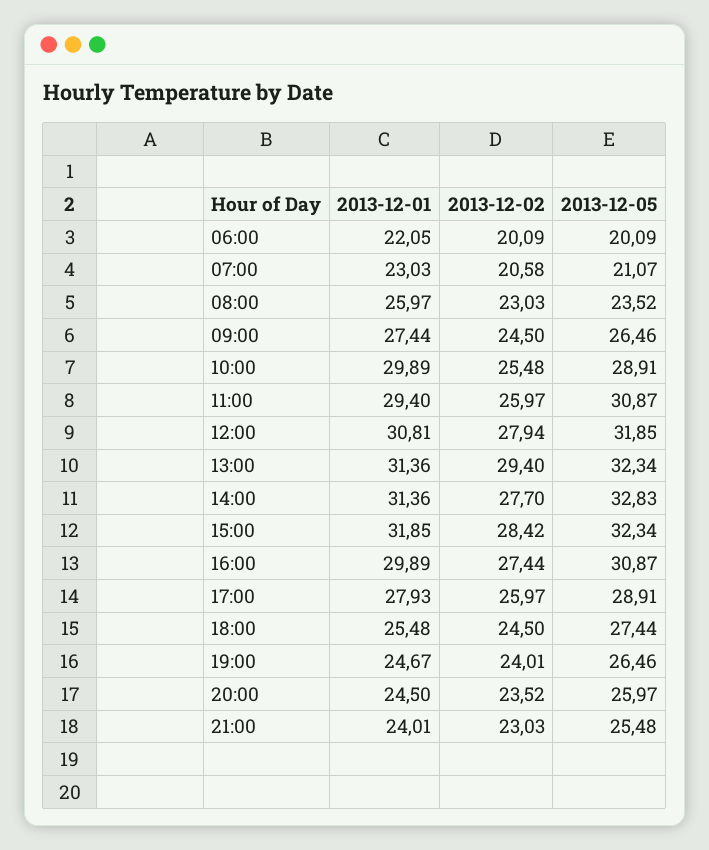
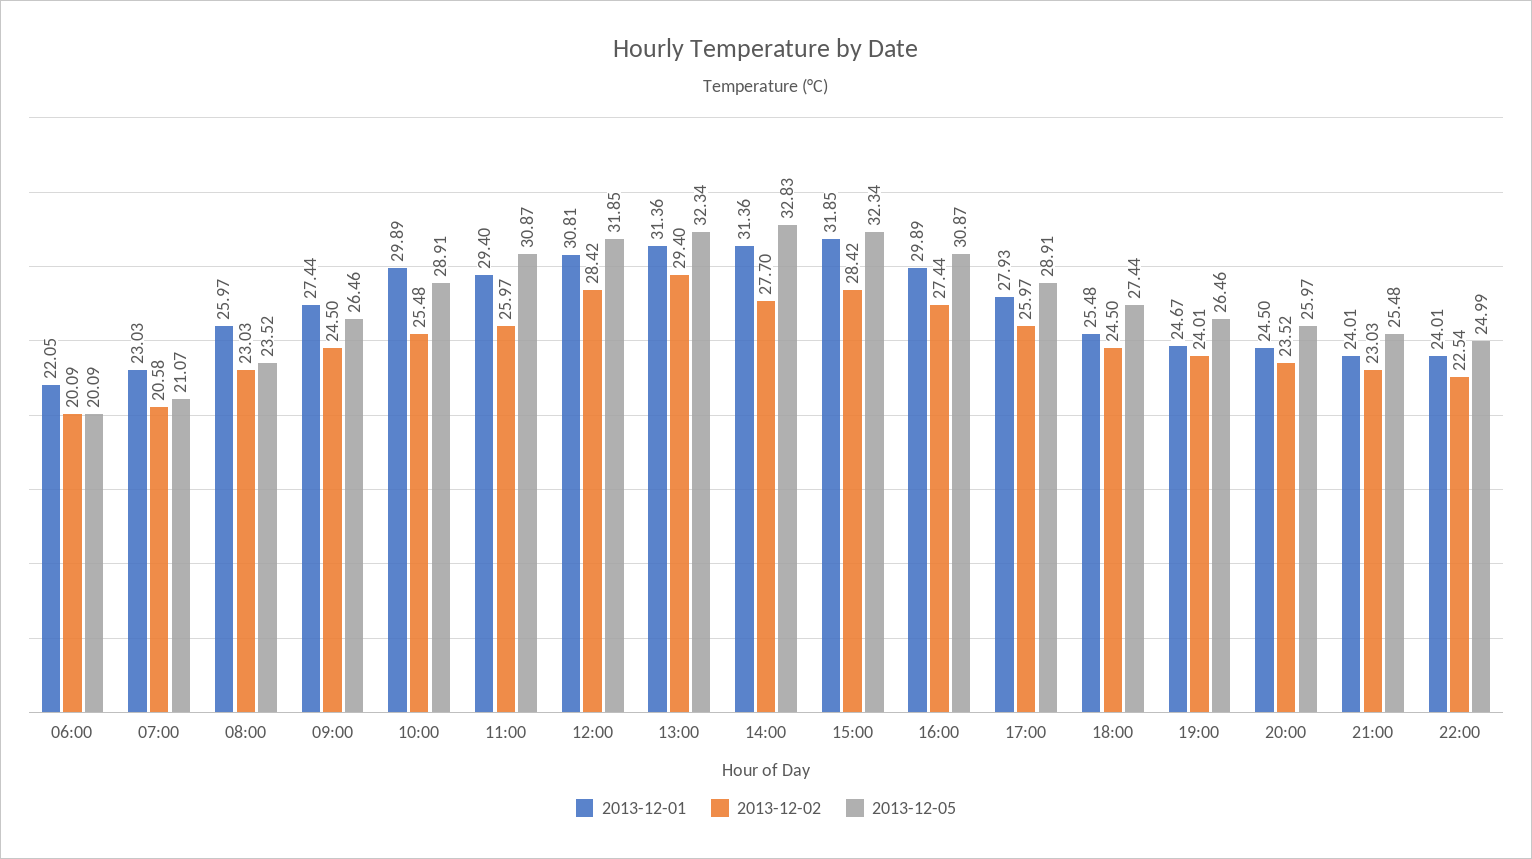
2013-12-02, 12:00: 27.94 -> 28.42
2013-12-01, 22:00: none -> 24.01
2013-12-02, 22:00: none -> 22.54
2013-12-05, 22:00: none -> 24.99

